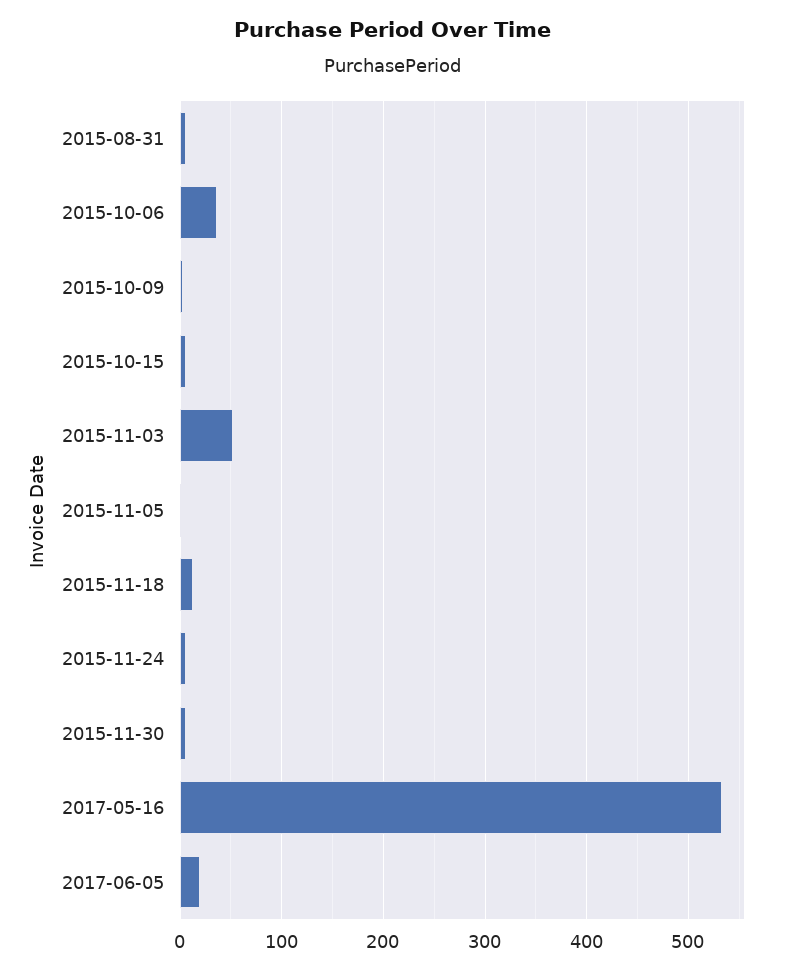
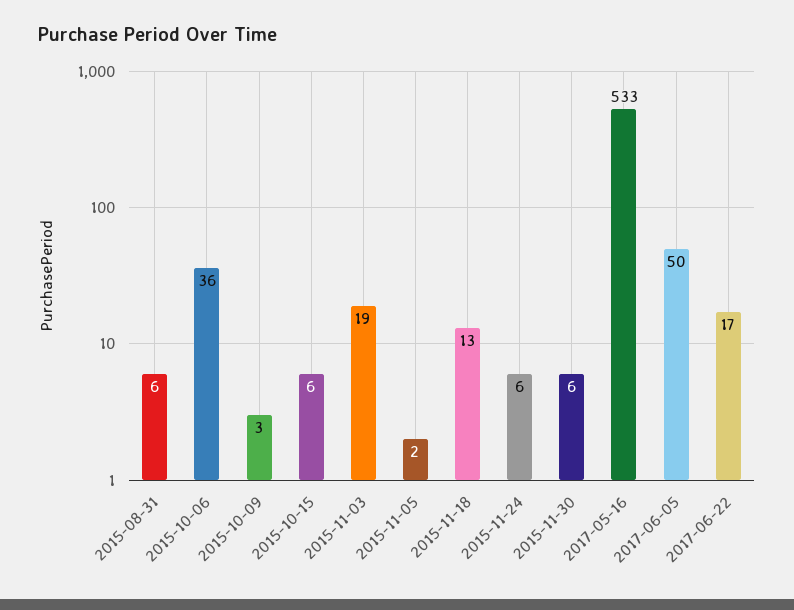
2015-11-03: 50 -> 19
2017-06-05: 20 -> 50
2017-06-22: none -> 17

